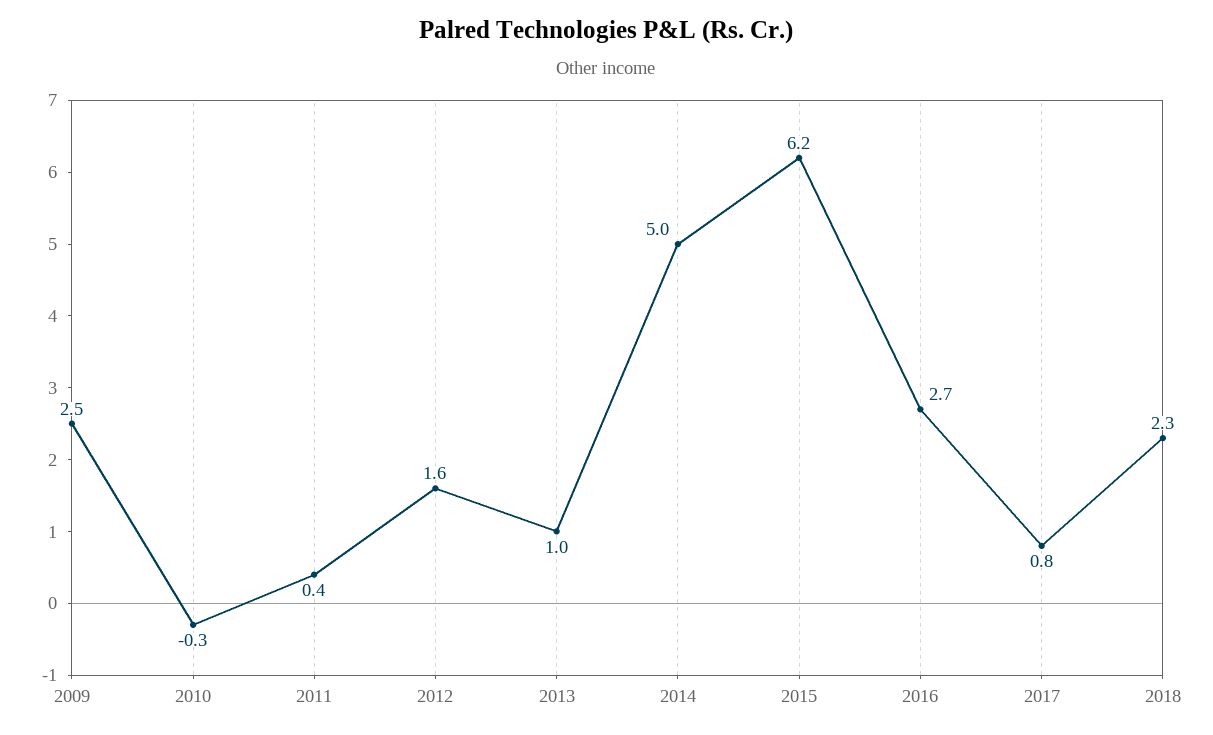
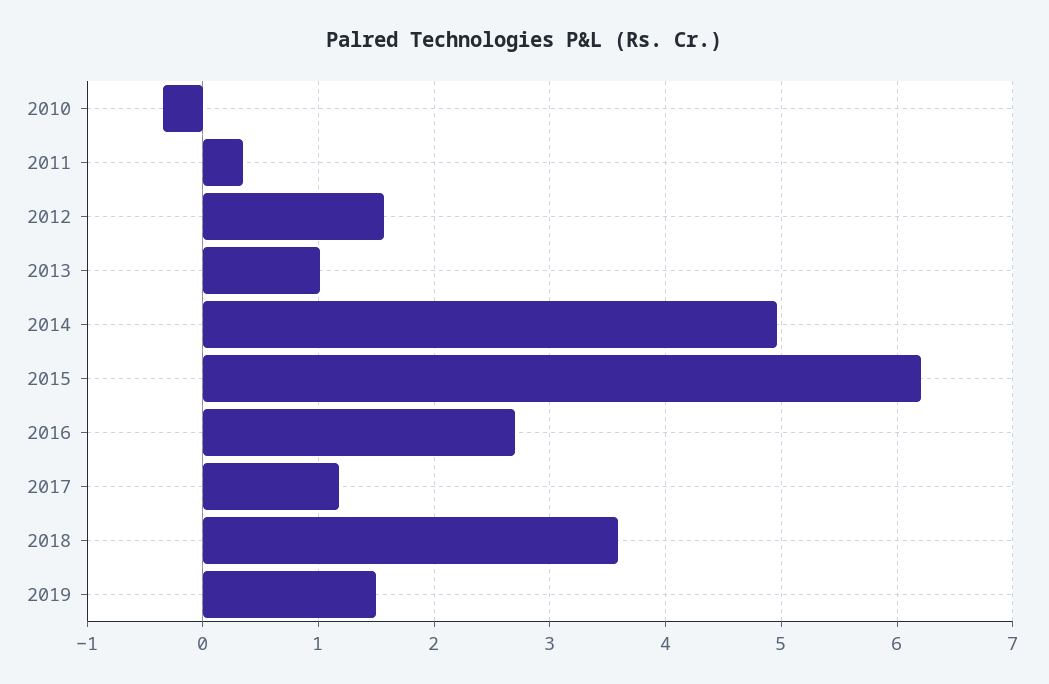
2009: 2.5 -> none
2017: 0.8 -> 1.2
2018: 2.3 -> 3.6
2019: none -> 1.5

